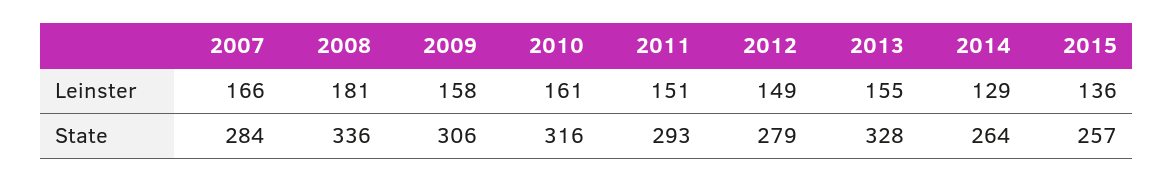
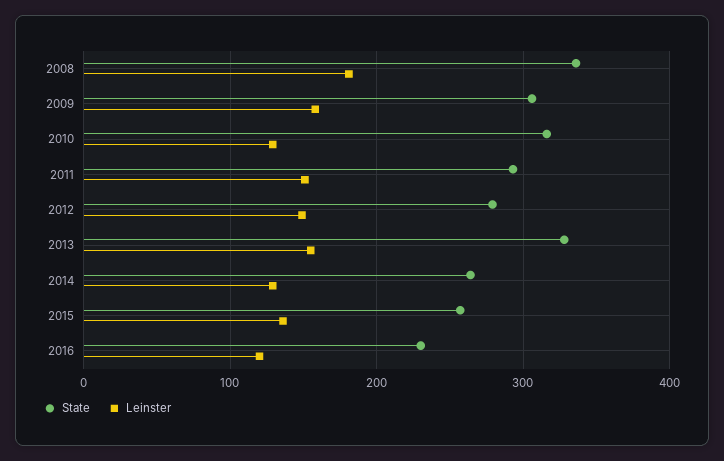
Leinster, 2007: 166 -> none
Leinster, 2010: 161 -> 130
State, 2007: 284 -> none
State, 2016: none -> 230
Leinster, 2016: none -> 120

